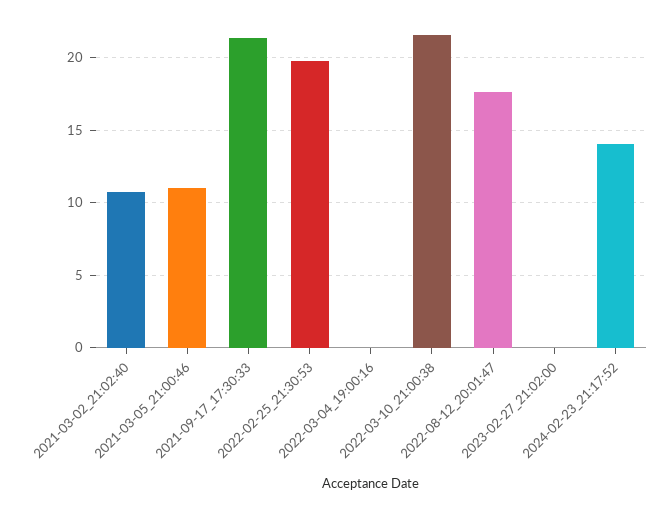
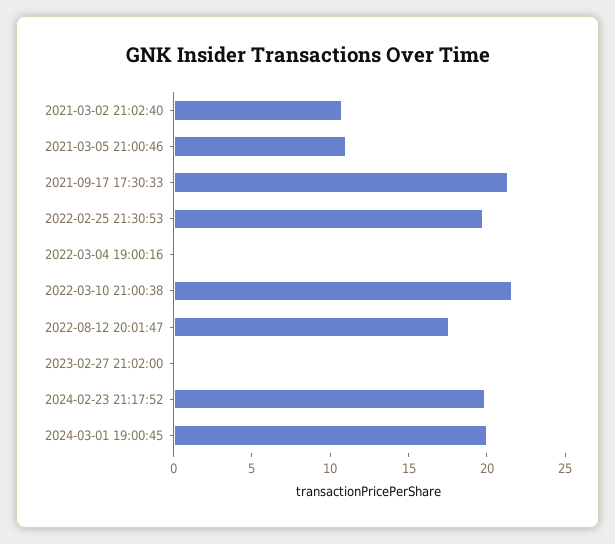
2024-02-23_21:17:52: 14 -> 20
2024-03-01 19:00:45: none -> 20

